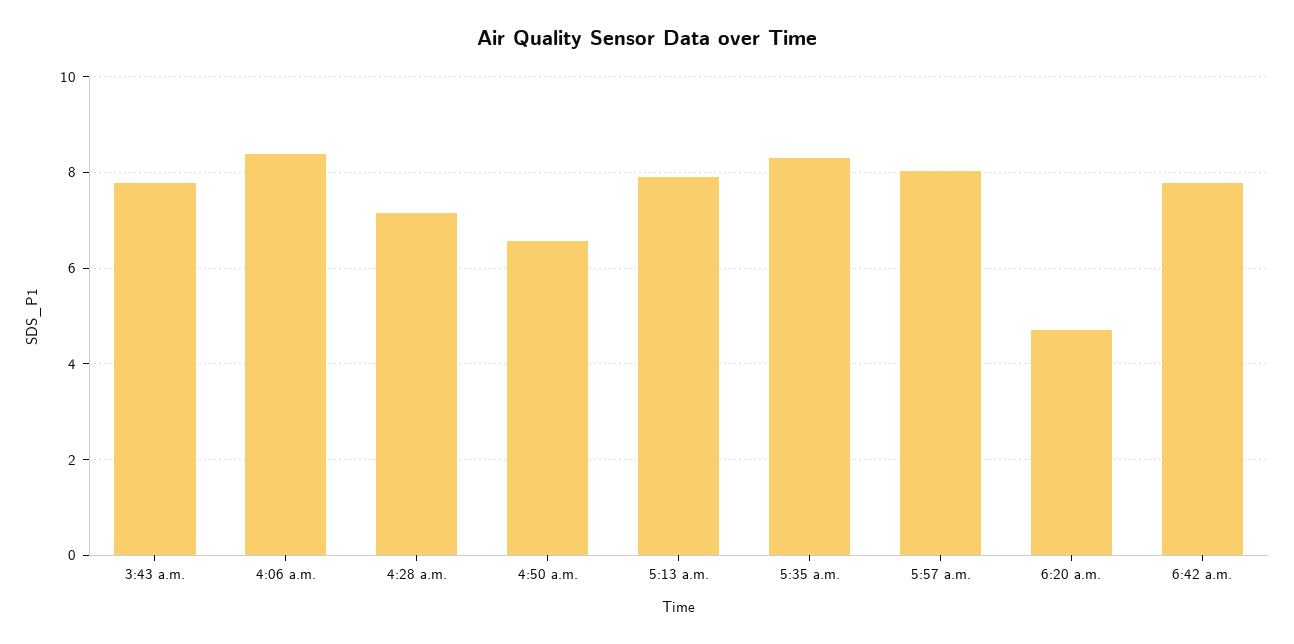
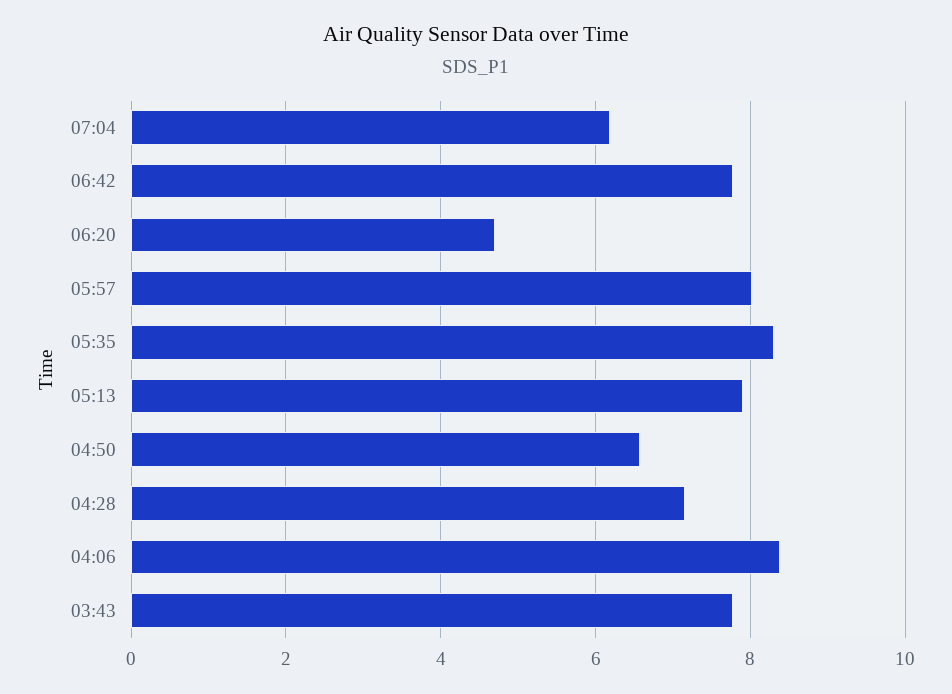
07:04: none -> 6.2

